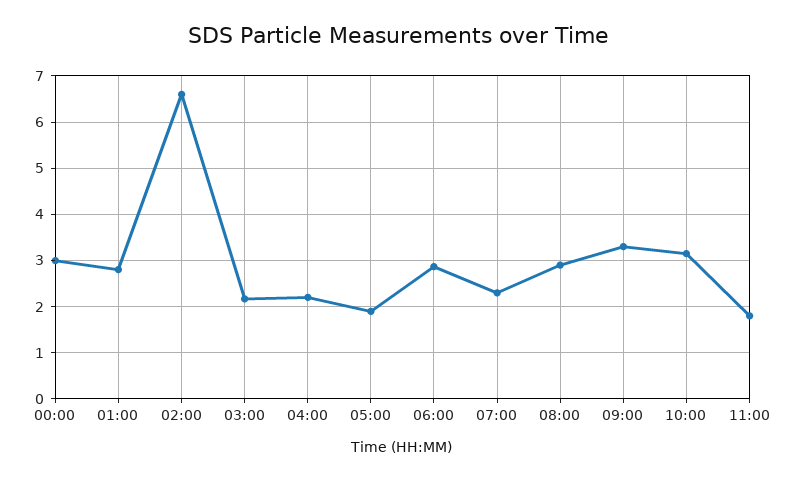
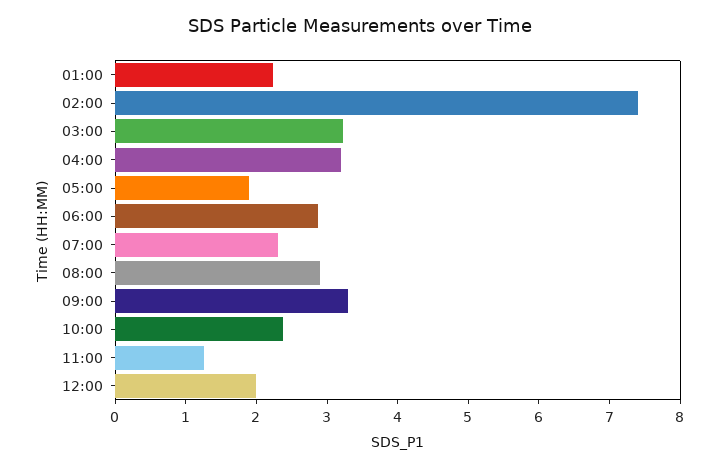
00:00: 3 -> none
01:00: 2.8 -> 2.2
02:00: 6.6 -> 7.4
03:00: 2.2 -> 3.2
04:00: 2.2 -> 3.2
10:00: 3.2 -> 2.4
11:00: 1.8 -> 1.2
12:00: none -> 2

